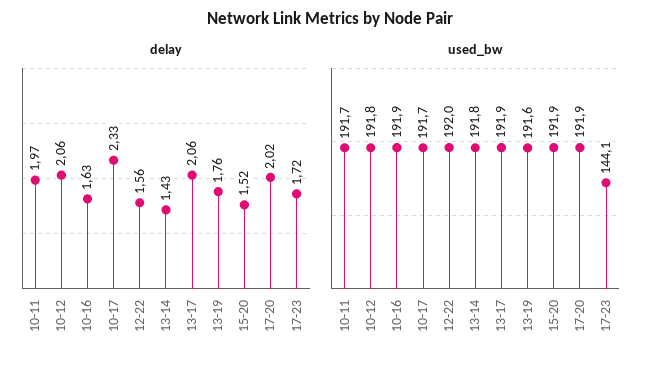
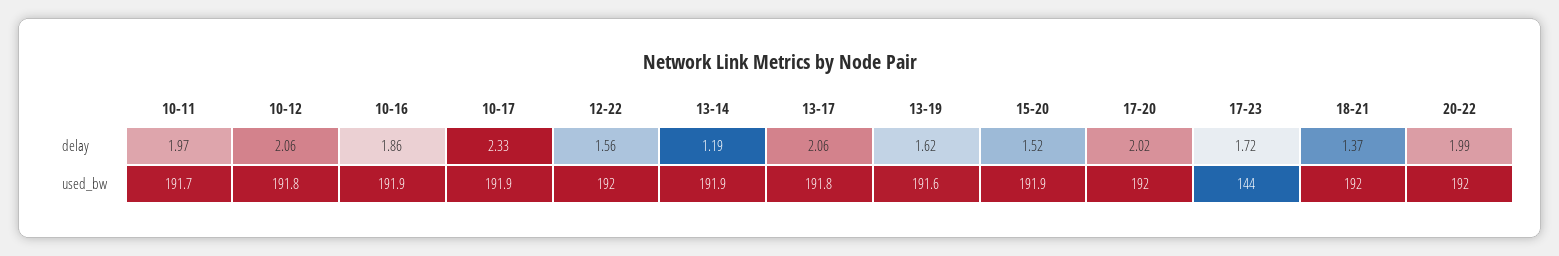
delay, 10-16: 1.63 -> 1.86
delay, 13-14: 1.43 -> 1.19
delay, 13-19: 1.76 -> 1.62
used_bw, 10-17: 191.7 -> 191.9
used_bw, 13-14: 191.8 -> 191.9
used_bw, 13-17: 191.9 -> 191.8
used_bw, 17-20: 191.9 -> 192
used_bw, 17-23: 144.1 -> 144
delay, 18-21: none -> 1.37
delay, 20-22: none -> 1.99
used_bw, 18-21: none -> 192
used_bw, 20-22: none -> 192

